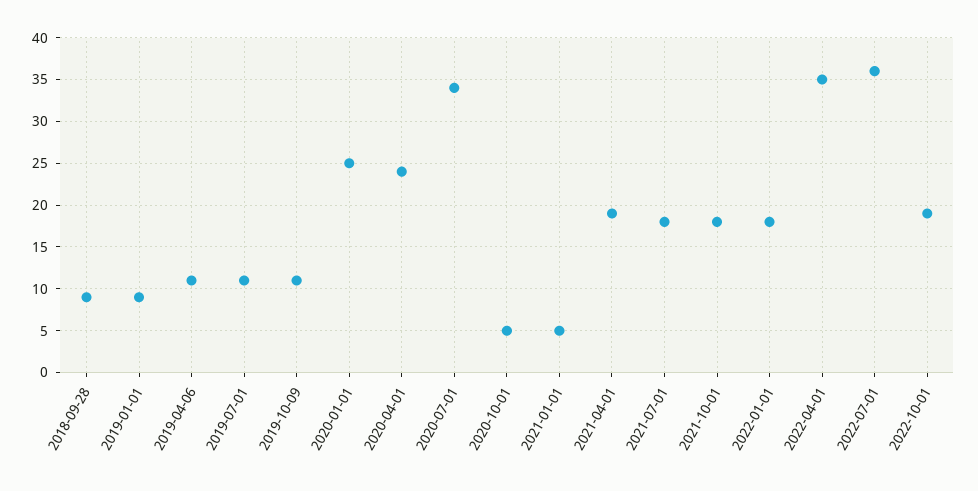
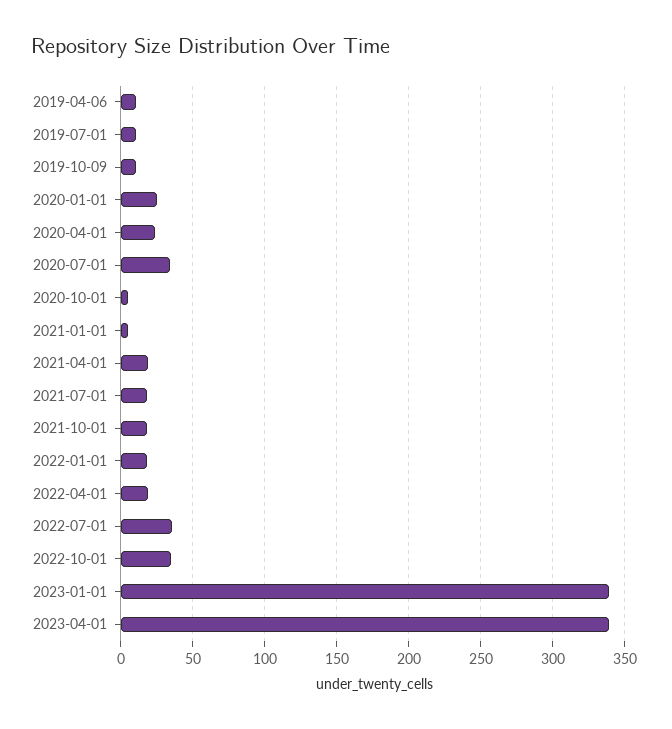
2018-09-28: 9 -> none
2019-01-01: 9 -> none
2022-04-01: 35 -> 20
2022-10-01: 19 -> 35
2023-01-01: none -> 340
2023-04-01: none -> 340

